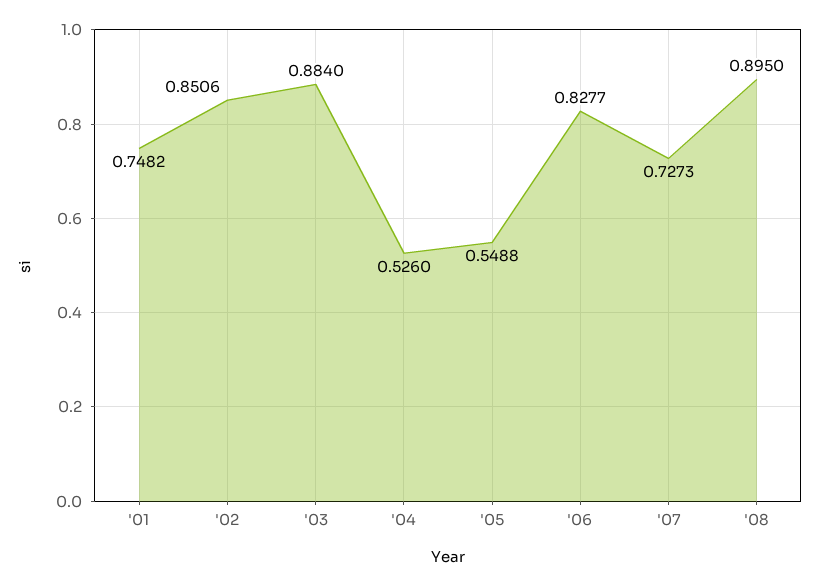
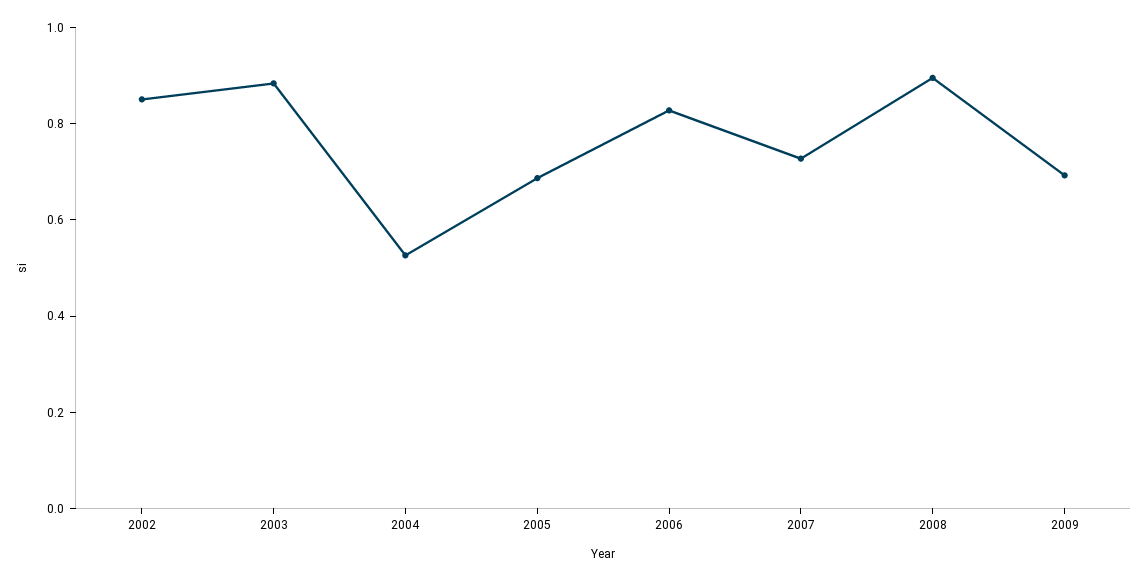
'01: 0.7482 -> none
'05: 0.5488 -> 0.7
2009: none -> 0.7

